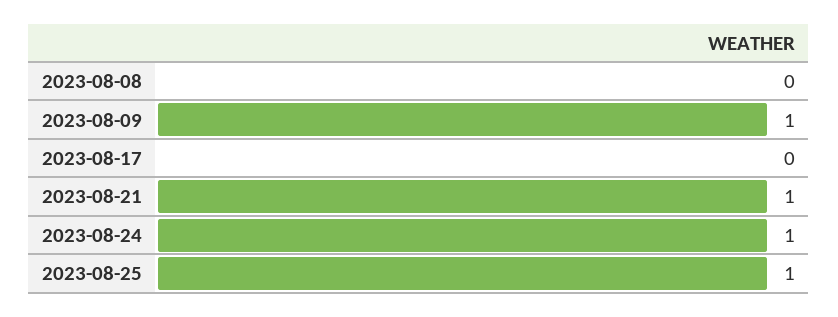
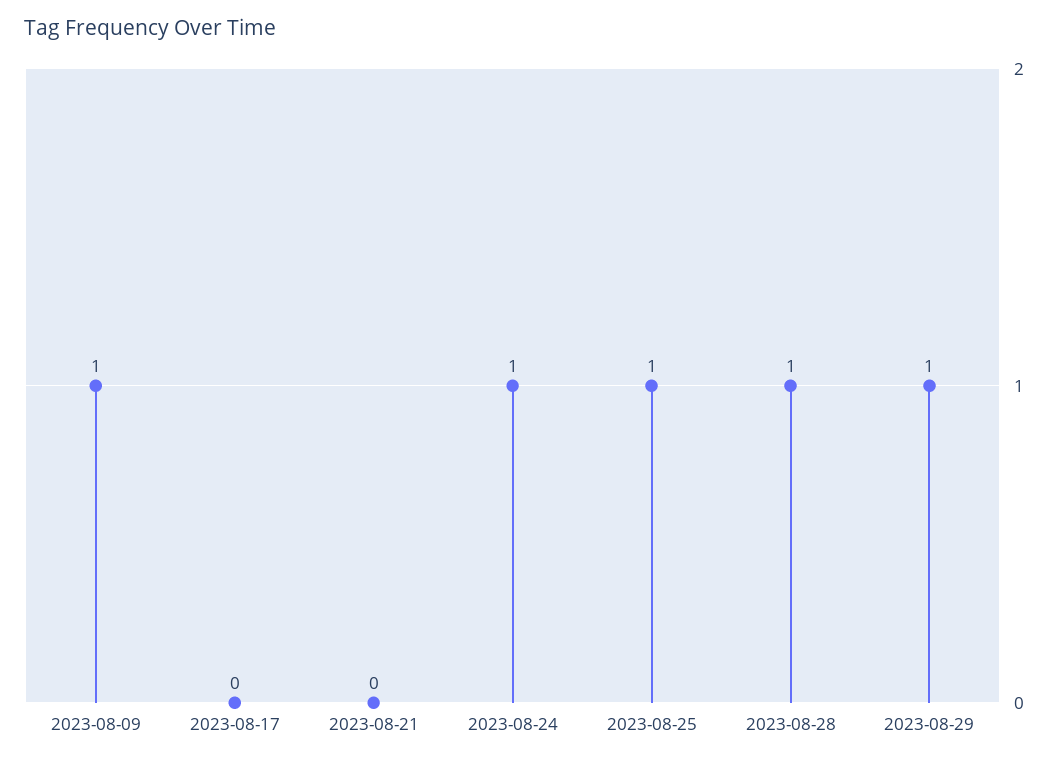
2023-08-08: 0 -> none
2023-08-21: 1 -> 0
2023-08-28: none -> 1
2023-08-29: none -> 1

